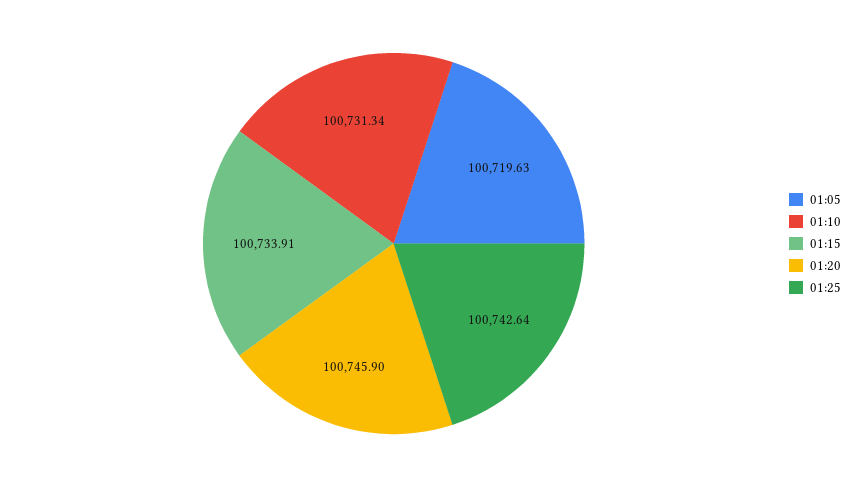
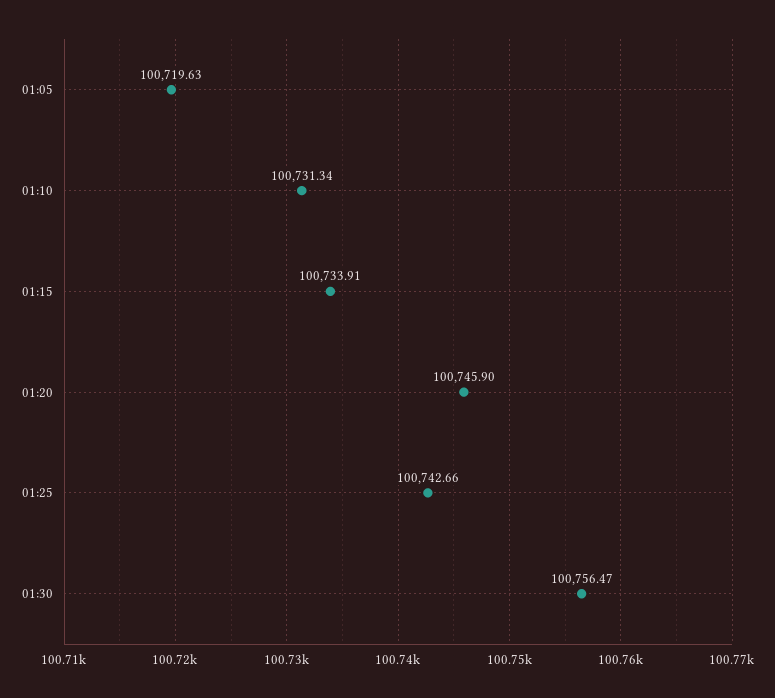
01:25: 100742.64 -> 100742.66
01:30: none -> 100756.47

